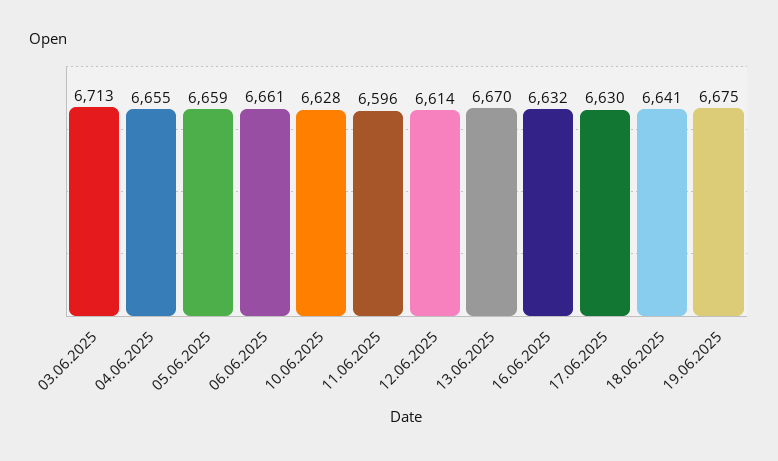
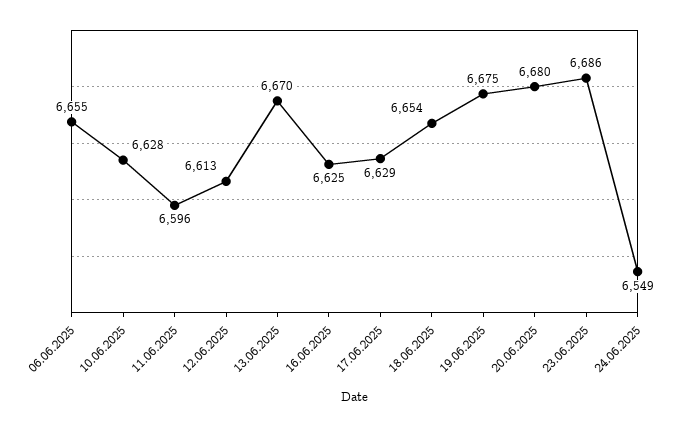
03.06.2025: 6713 -> none
04.06.2025: 6655 -> none
05.06.2025: 6659 -> none
06.06.2025: 6661 -> 6655
12.06.2025: 6614 -> 6613
16.06.2025: 6632 -> 6625
17.06.2025: 6630 -> 6629
18.06.2025: 6641 -> 6654
20.06.2025: none -> 6680
23.06.2025: none -> 6686
24.06.2025: none -> 6549

